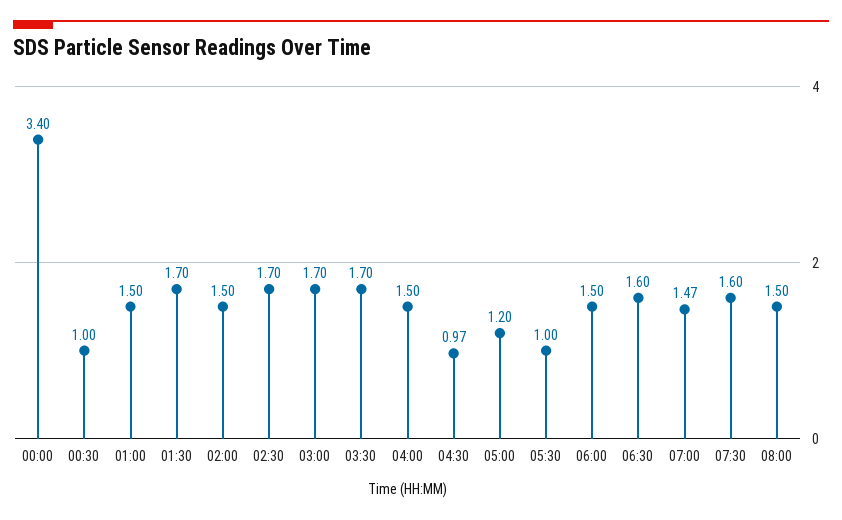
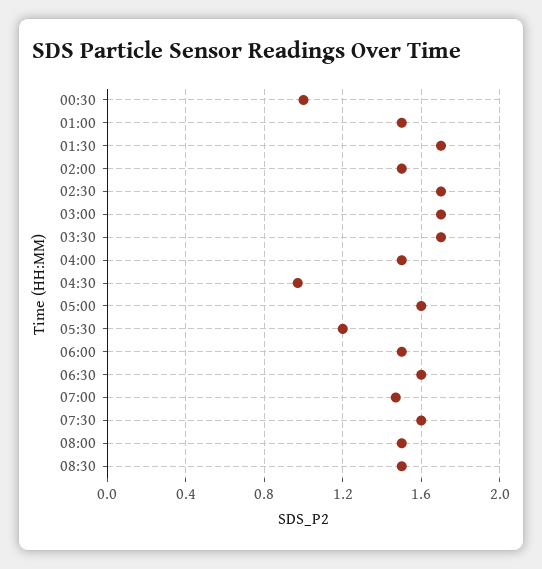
00:00: 3.4 -> none
05:00: 1.2 -> 1.6
05:30: 1 -> 1.2
08:30: none -> 1.5

